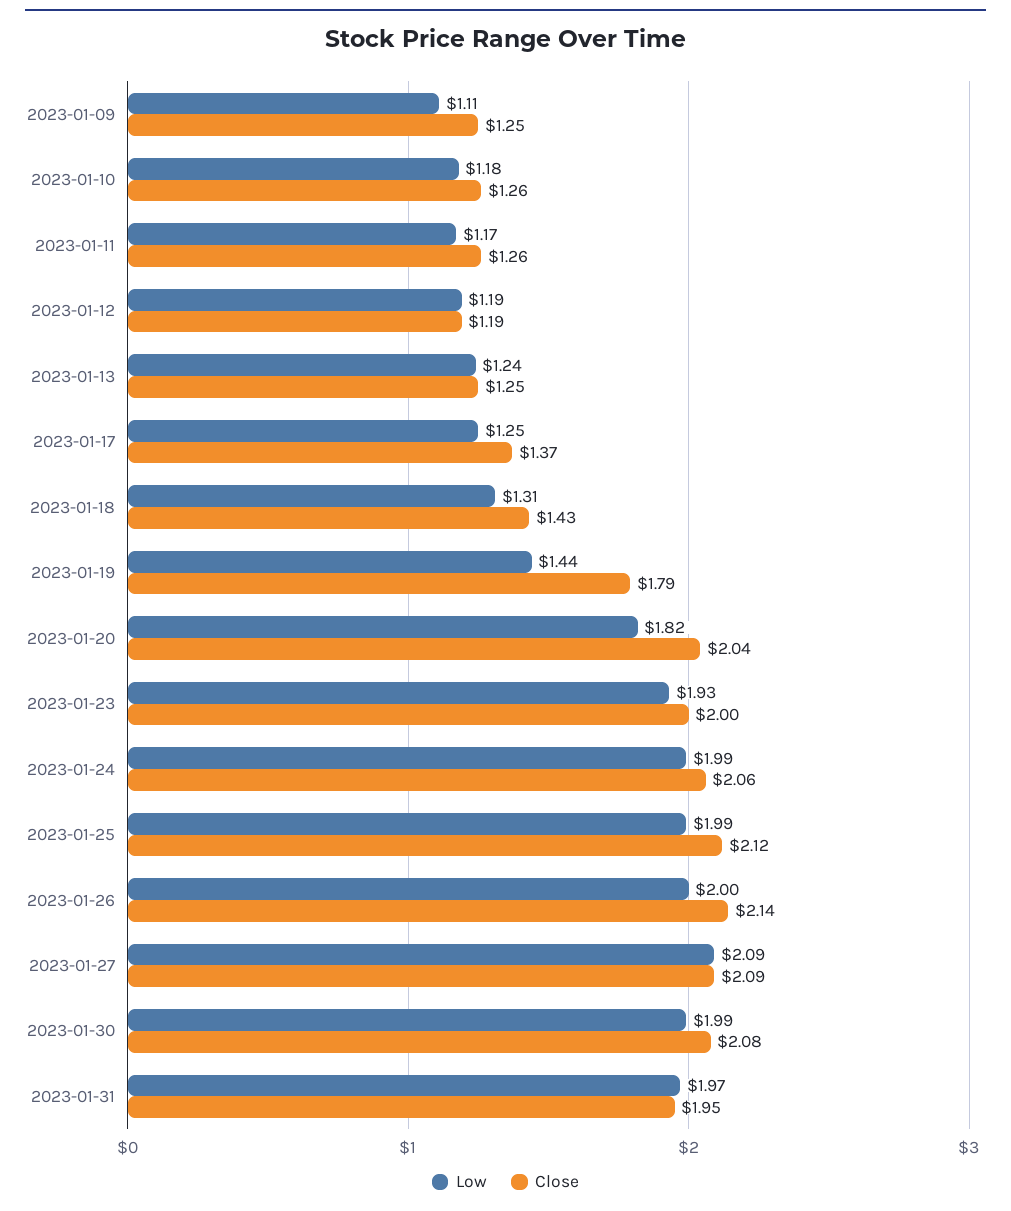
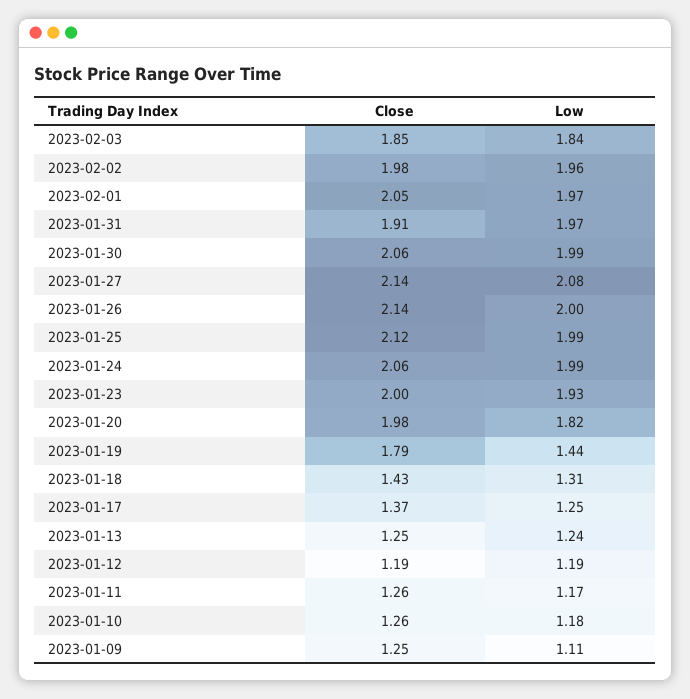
Close, 2023-01-20: 2.04 -> 1.98
Low, 2023-01-27: 2.09 -> 2.08
Close, 2023-01-27: 2.09 -> 2.14
Close, 2023-01-30: 2.08 -> 2.06
Close, 2023-01-31: 1.95 -> 1.91
Close, 2023-02-03: none -> 1.85
Low, 2023-02-03: none -> 1.84
Close, 2023-02-02: none -> 1.98
Low, 2023-02-02: none -> 1.96
Close, 2023-02-01: none -> 2.05
Low, 2023-02-01: none -> 1.97

